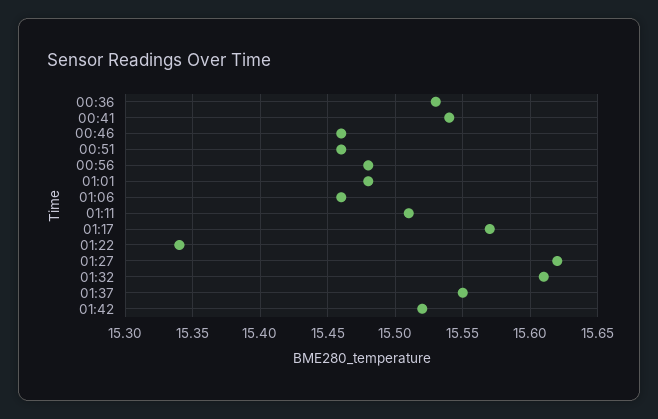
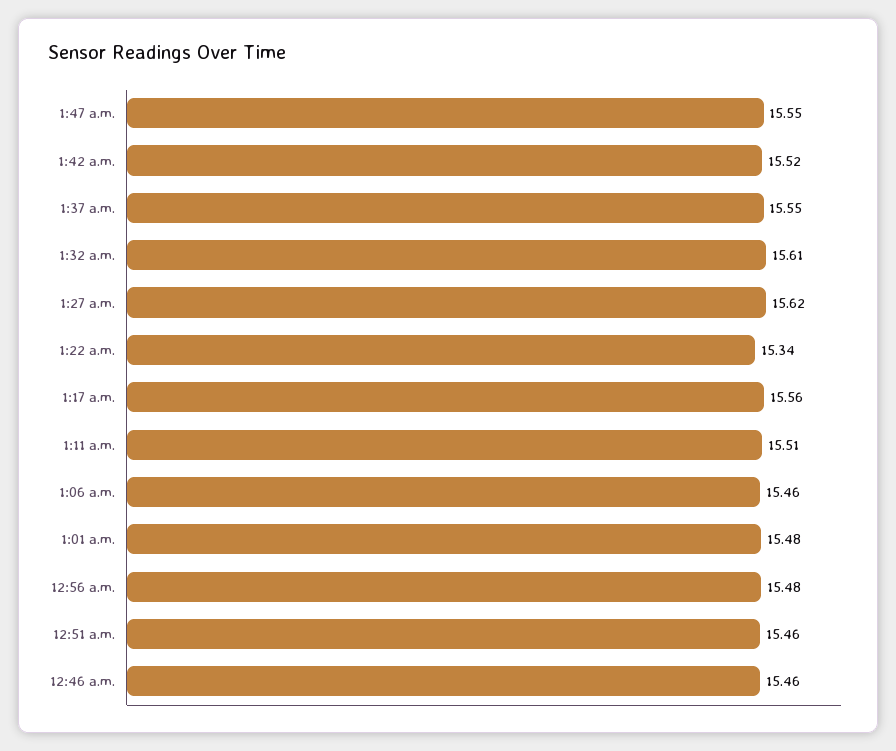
00:36: 15.53 -> none
00:41: 15.54 -> none
01:17: 15.57 -> 15.56
1:47 a.m.: none -> 15.55

